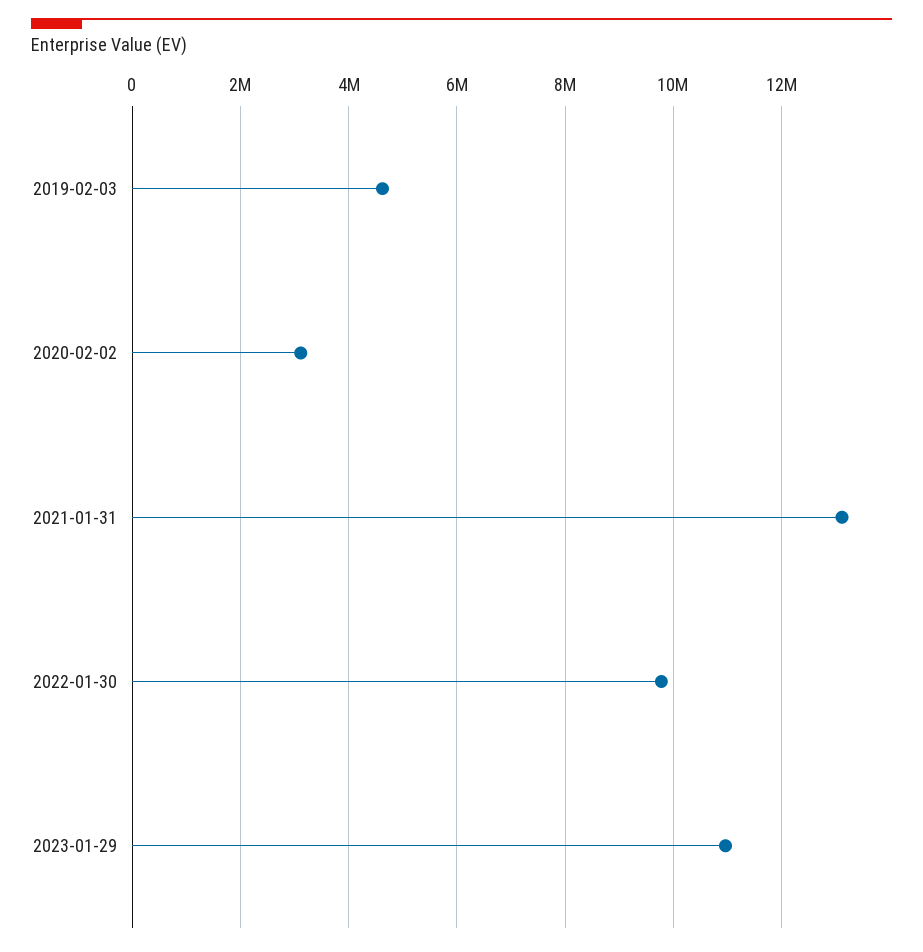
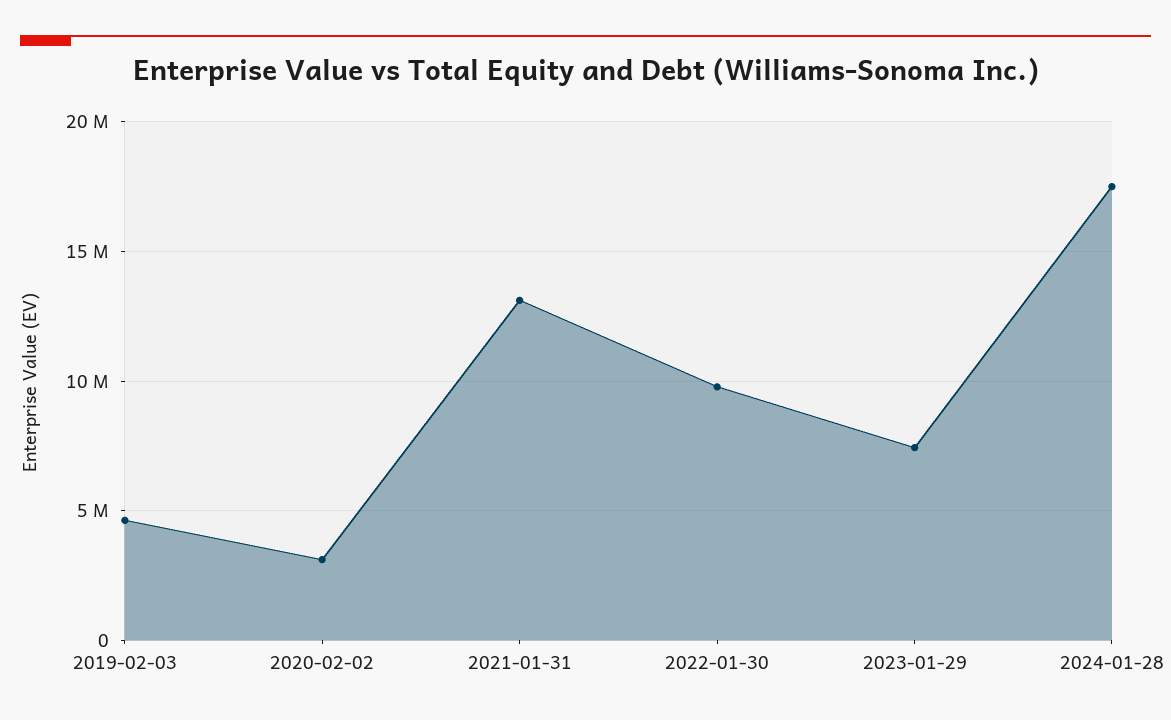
2023-01-29: 11000000 -> 7500000
2024-01-28: none -> 17500000

